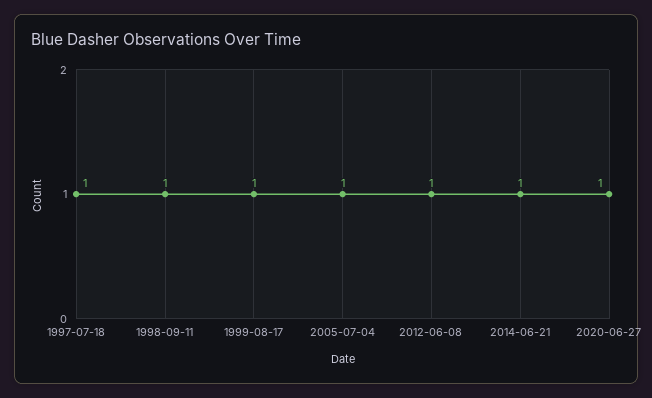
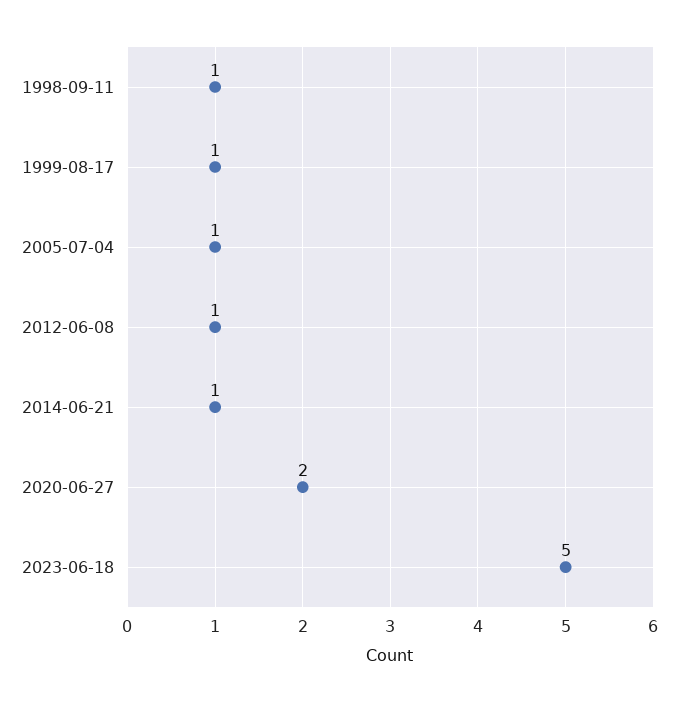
1997-07-18: 1 -> none
2020-06-27: 1 -> 2
2023-06-18: none -> 5

